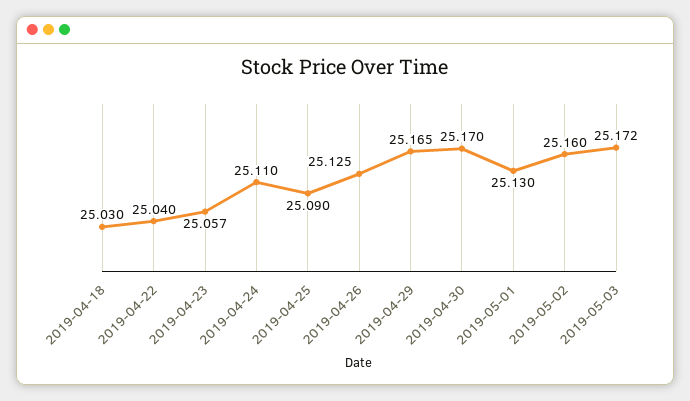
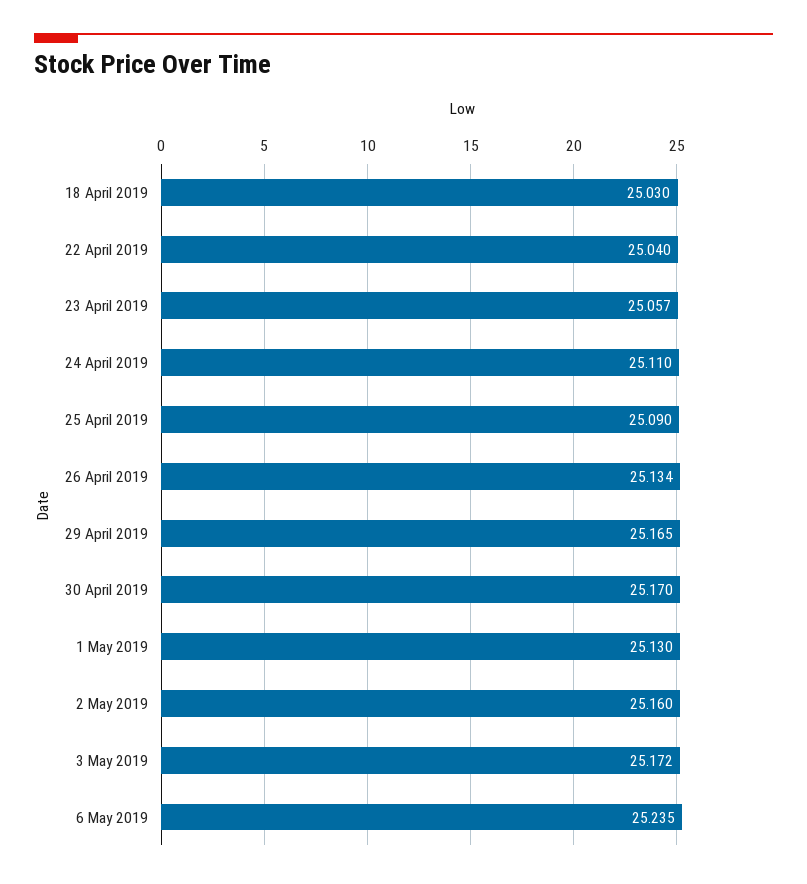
2019-04-26: 25.125 -> 25.134
6 May 2019: none -> 25.235

